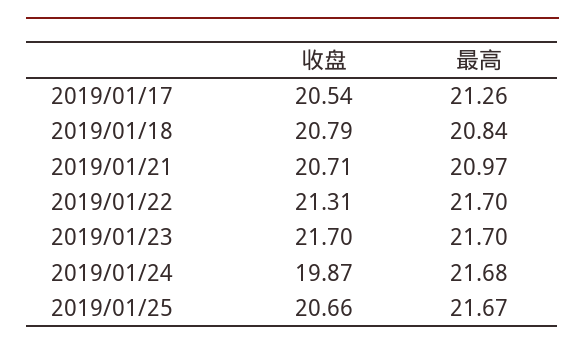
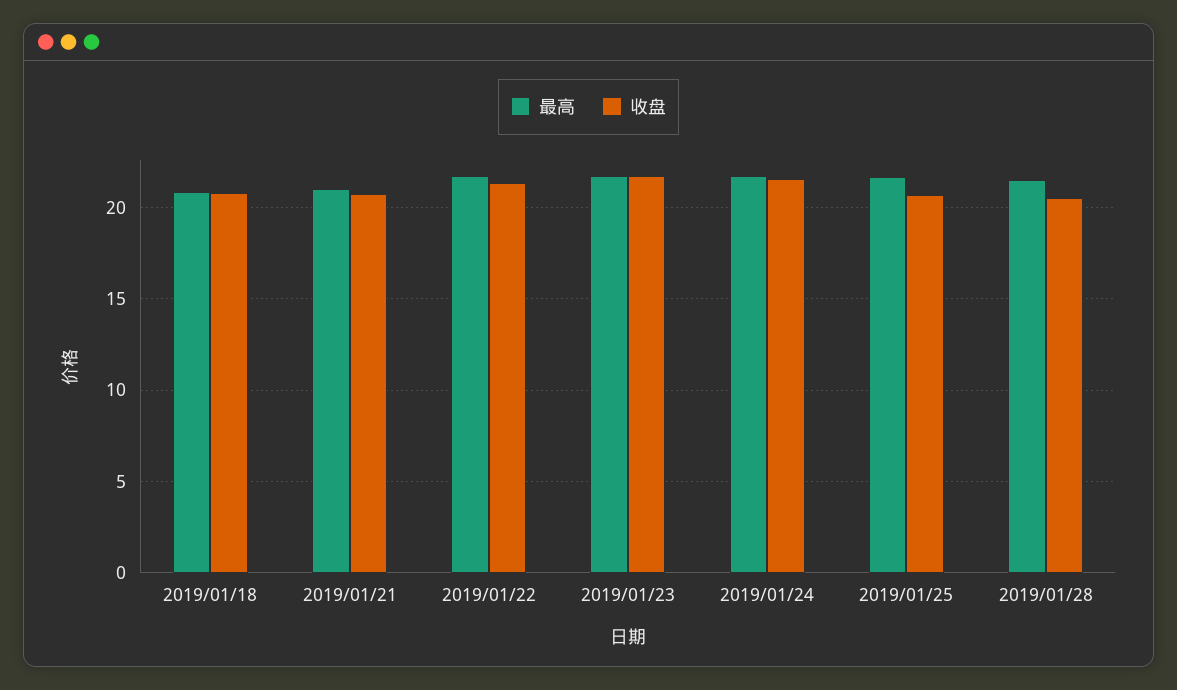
收盘, 2019/01/17: 20.54 -> none
最高, 2019/01/17: 21.26 -> none
收盘, 2019/01/24: 19.87 -> 21.5
最高, 2019/01/28: none -> 21.5
收盘, 2019/01/28: none -> 20.5

